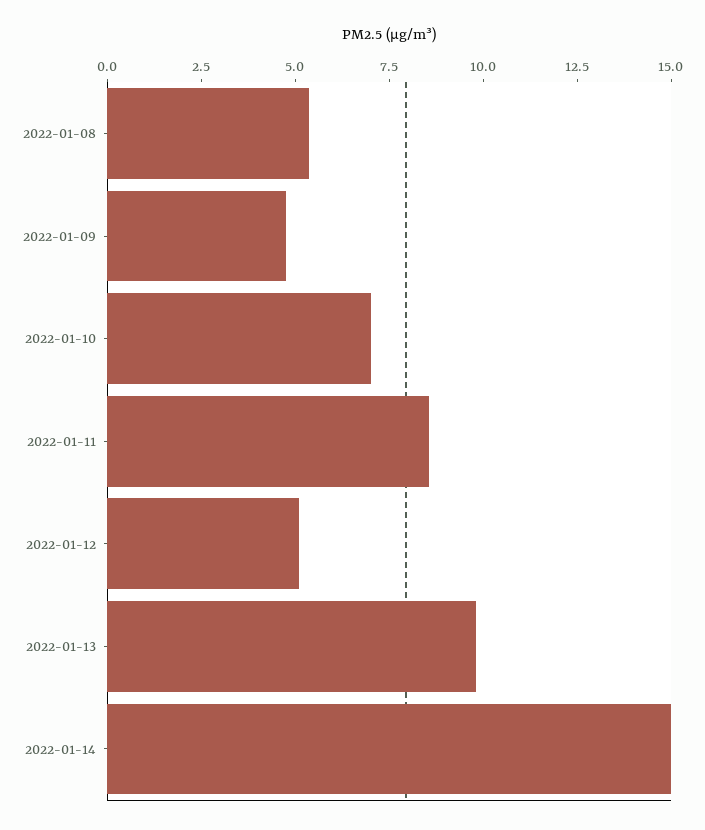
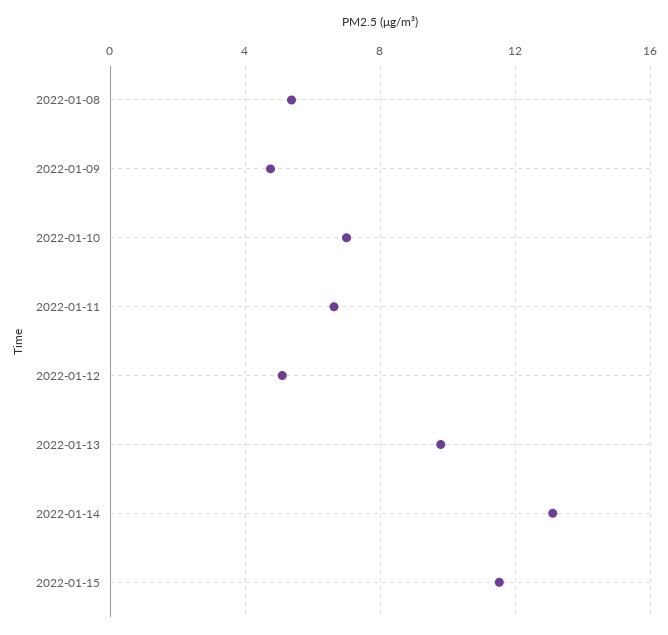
2022-01-11: 8.5 -> 6.5
2022-01-14: 15 -> 13
2022-01-15: none -> 11.5

